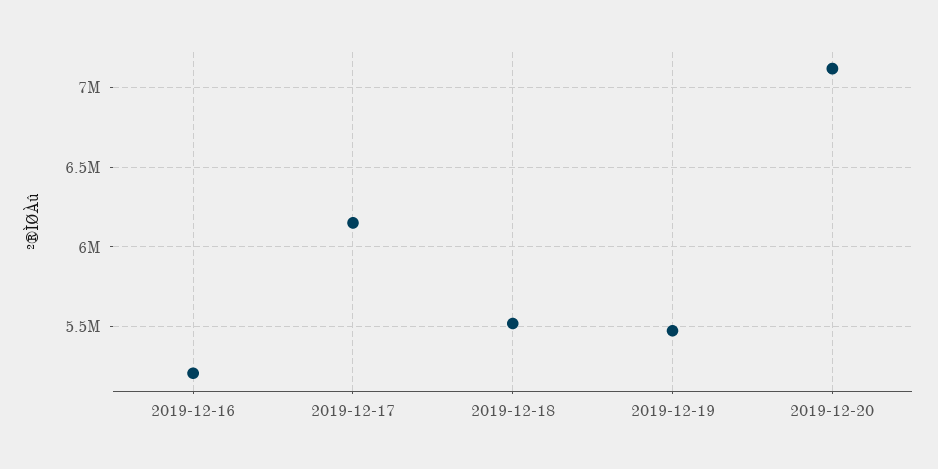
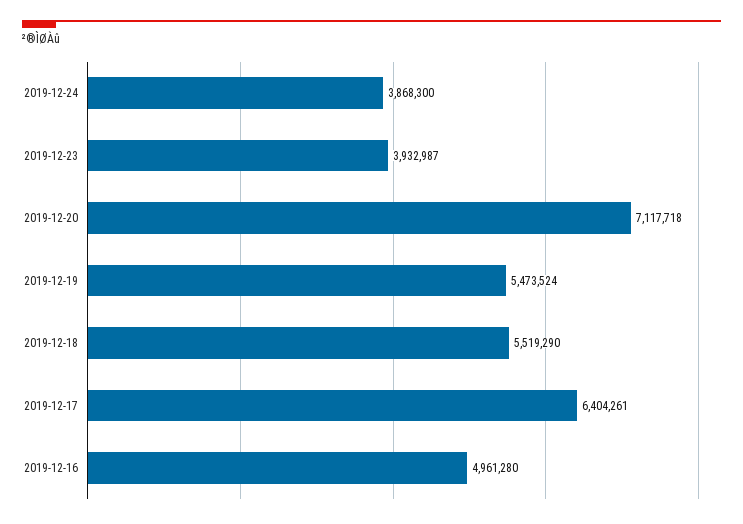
2019-12-16: 5200000 -> 4961280
2019-12-17: 6150000 -> 6404261
2019-12-24: none -> 3868300
2019-12-23: none -> 3932987

